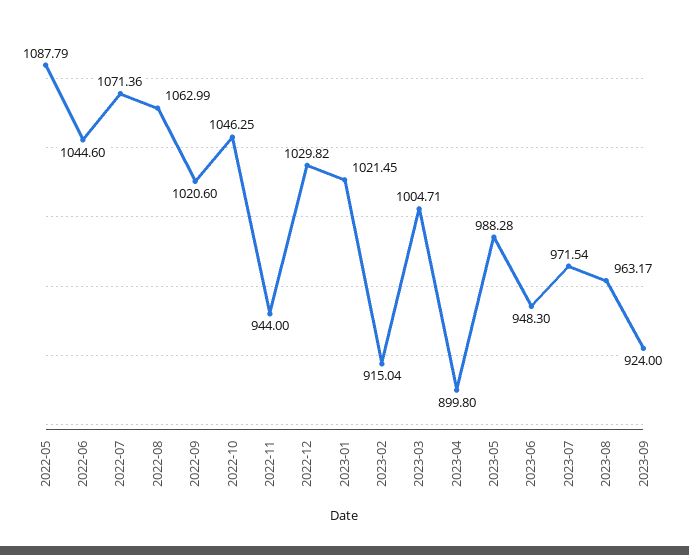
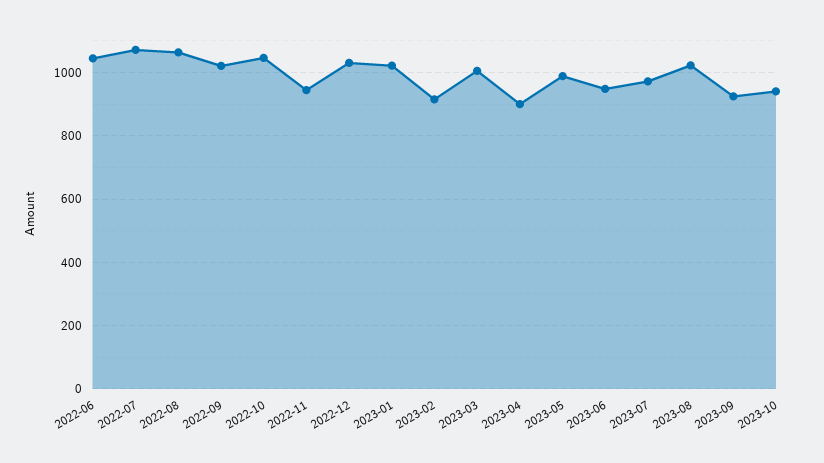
2022-05: 1087.79 -> none
2023-08: 963.17 -> 1020
2023-10: none -> 940

